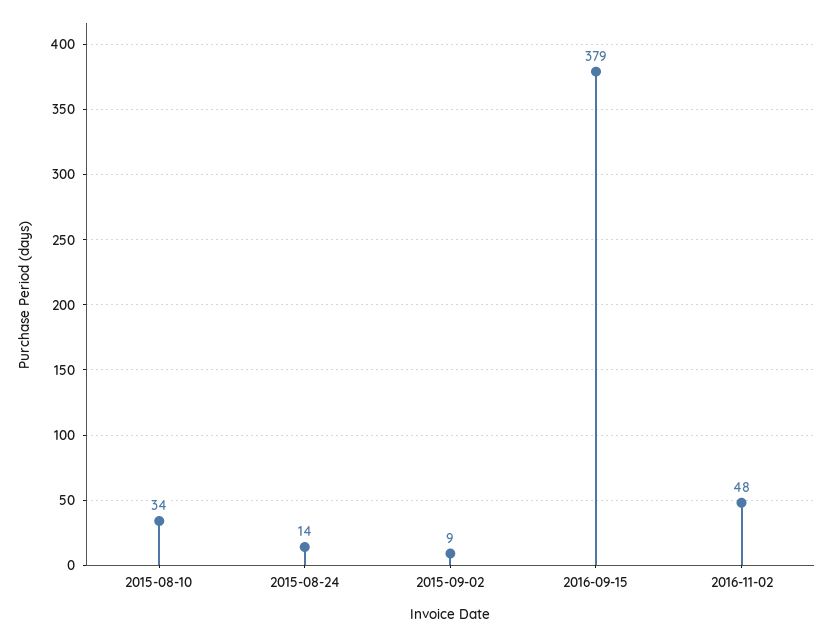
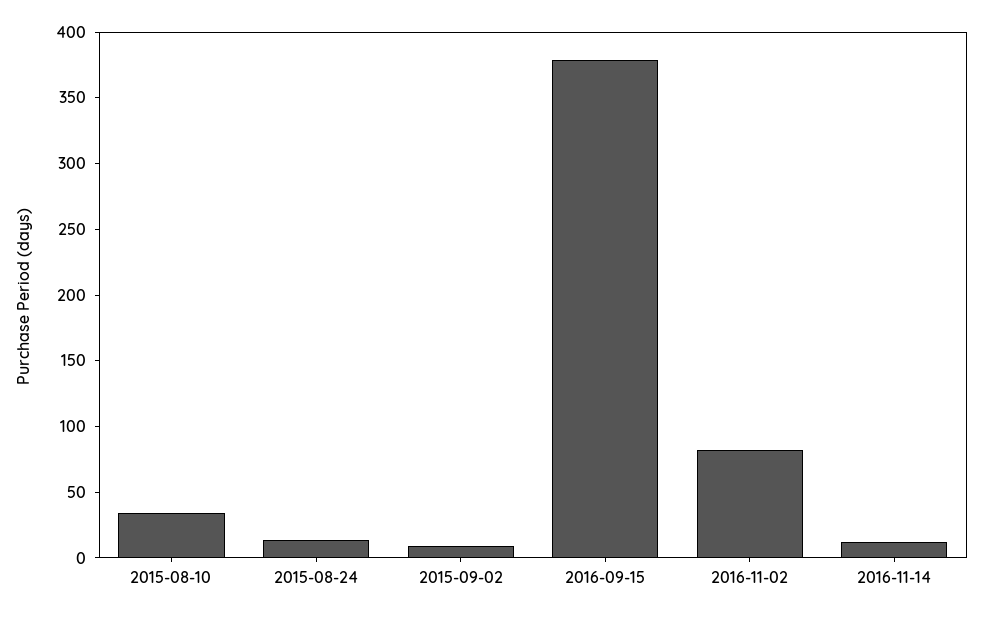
2016-11-02: 48 -> 80
2016-11-14: none -> 10

